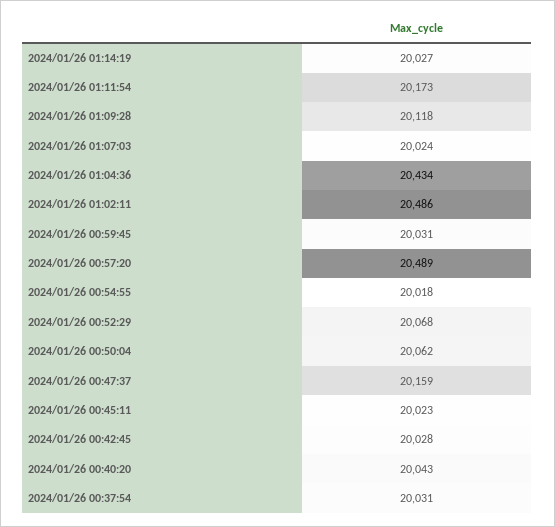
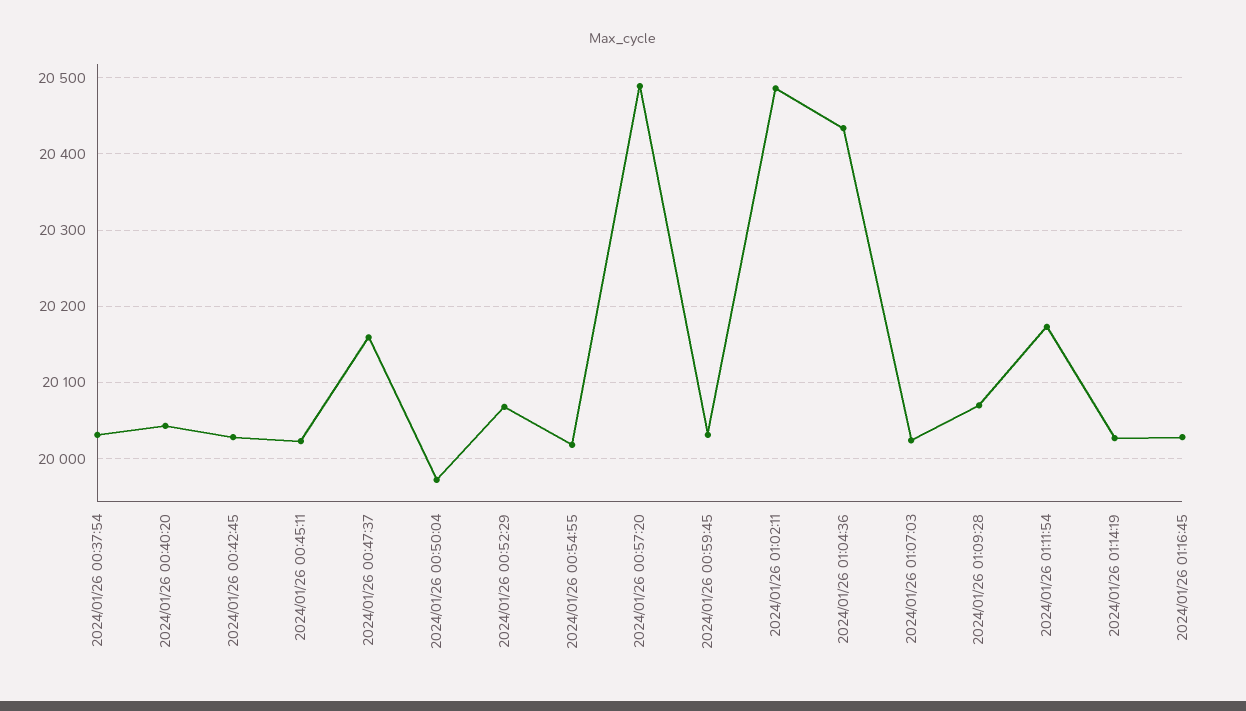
2024/01/26 01:09:28: 20118 -> 20070
2024/01/26 00:50:04: 20062 -> 19970
2024/01/26 01:16:45: none -> 20030

